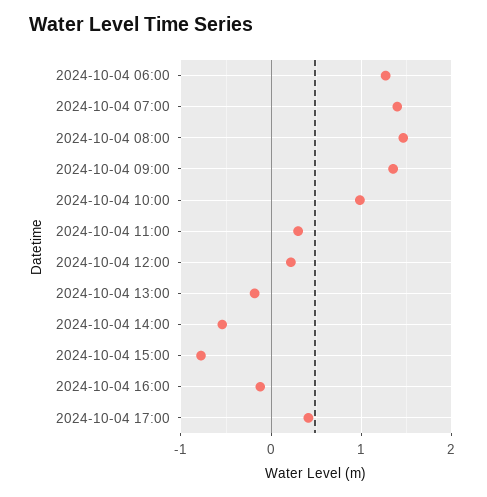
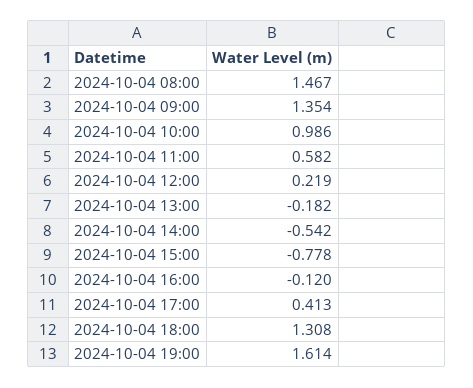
2024-10-04 06:00: 1.3 -> none
2024-10-04 07:00: 1.4 -> none
2024-10-04 11:00: 0.3 -> 0.582
2024-10-04 18:00: none -> 1.308
2024-10-04 19:00: none -> 1.614

